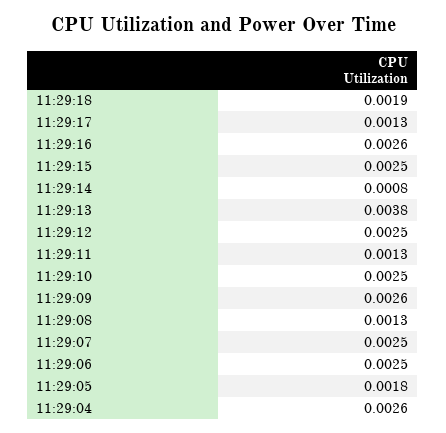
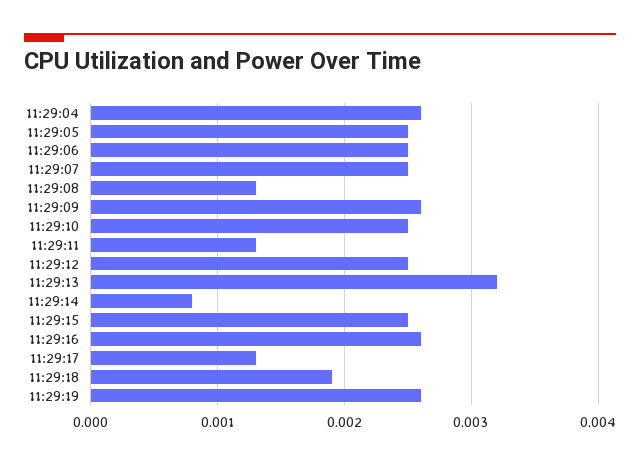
11:29:13: 0.0038 -> 0.0032
11:29:05: 0.0018 -> 0.0025
11:29:19: none -> 0.0026

